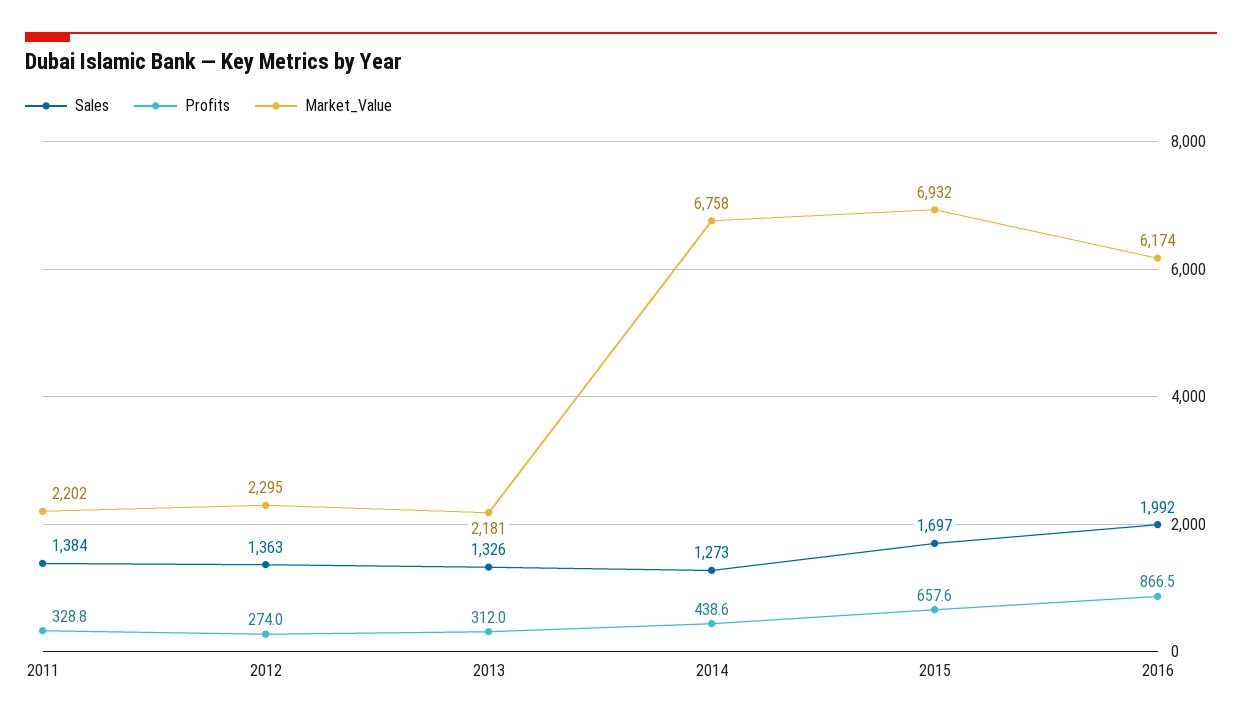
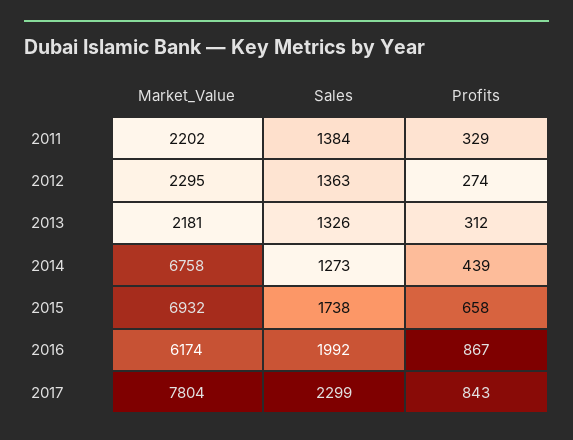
Sales, 2015: 1697 -> 1738
Market_Value, 2017: none -> 7804
Sales, 2017: none -> 2299
Profits, 2017: none -> 843

